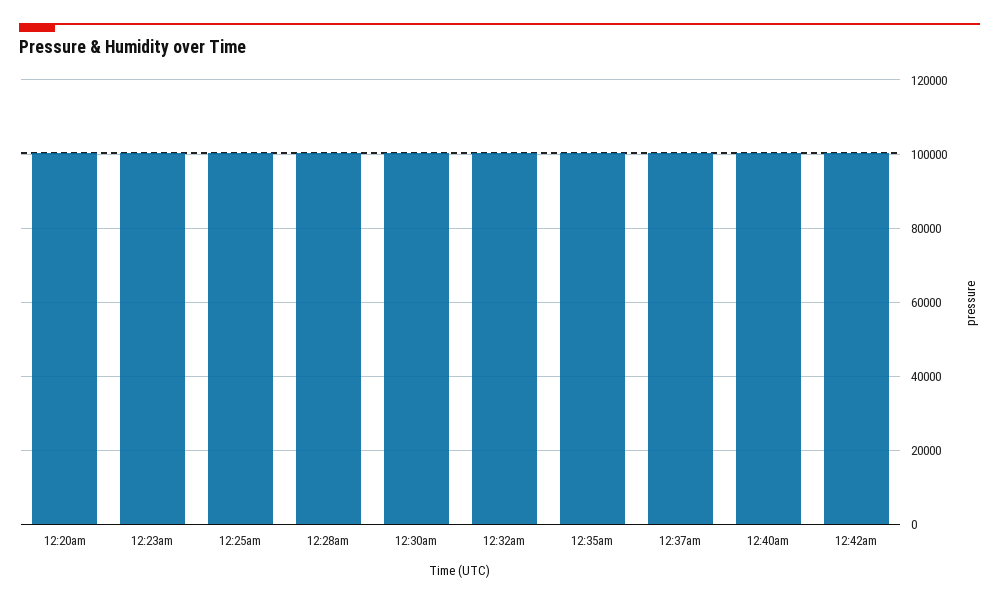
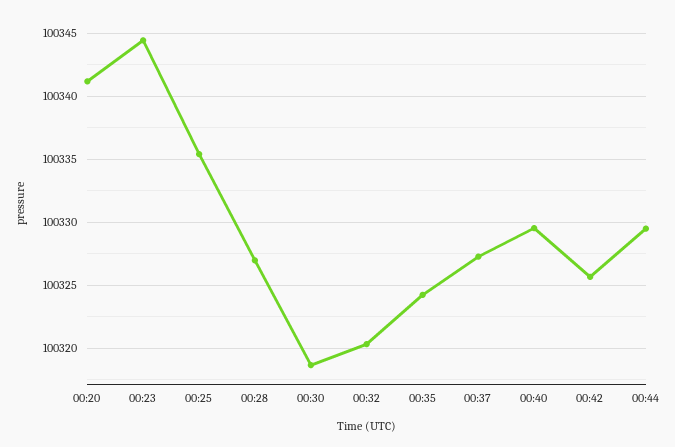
00:44: none -> 100329.5

